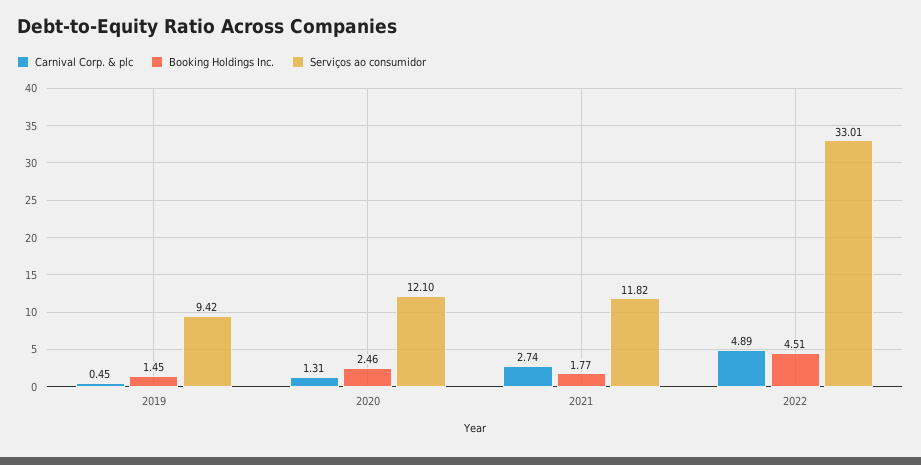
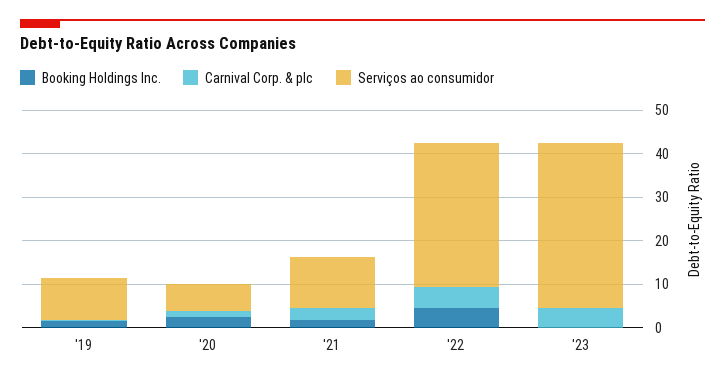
Serviços ao consumidor, 2020: 12.1 -> 6
Booking Holdings Inc., '23: none -> 0
Carnival Corp. & plc, '23: none -> 4
Serviços ao consumidor, '23: none -> 38

